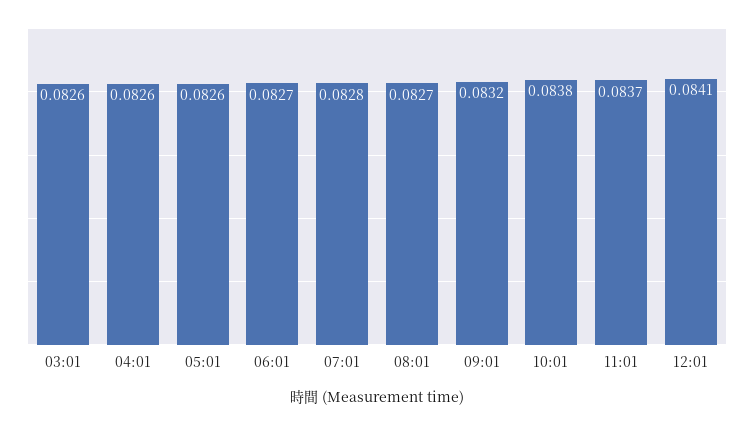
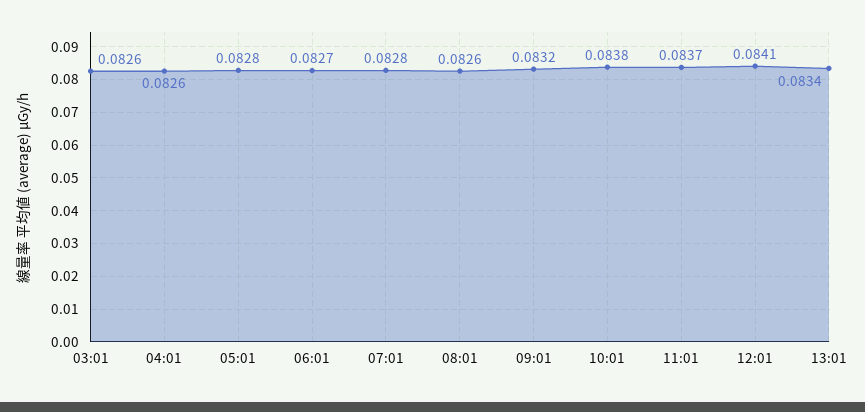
05:01: 0.0826 -> 0.0828
08:01: 0.0827 -> 0.0826
13:01: none -> 0.0834

